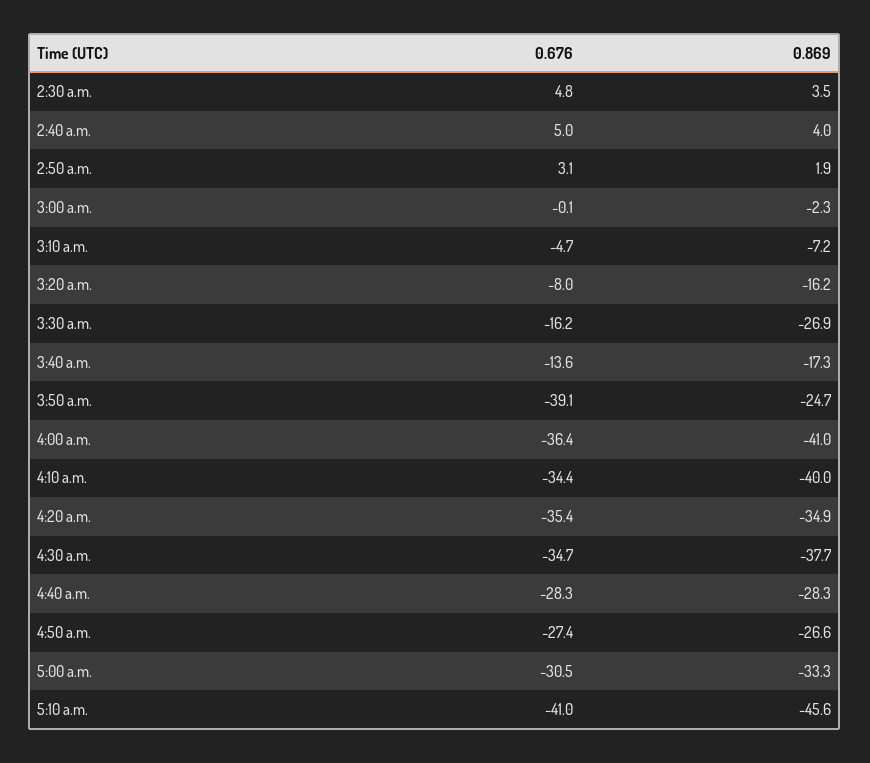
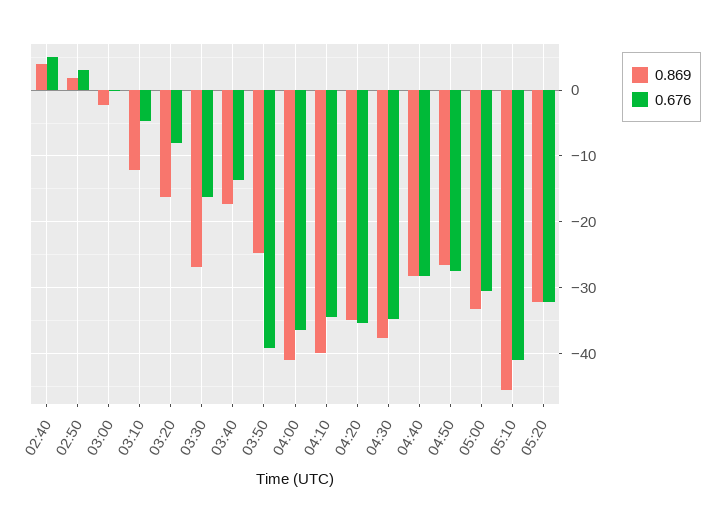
0.676, 2:30 a.m.: 4.8 -> none
0.869, 2:30 a.m.: 3.5 -> none
0.869, 3:10 a.m.: -7.2 -> -12
0.869, 05:20: none -> -32
0.676, 05:20: none -> -32

